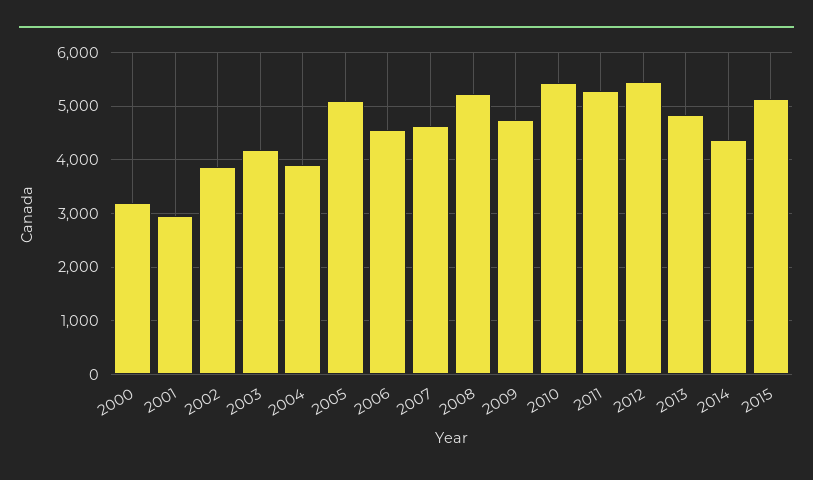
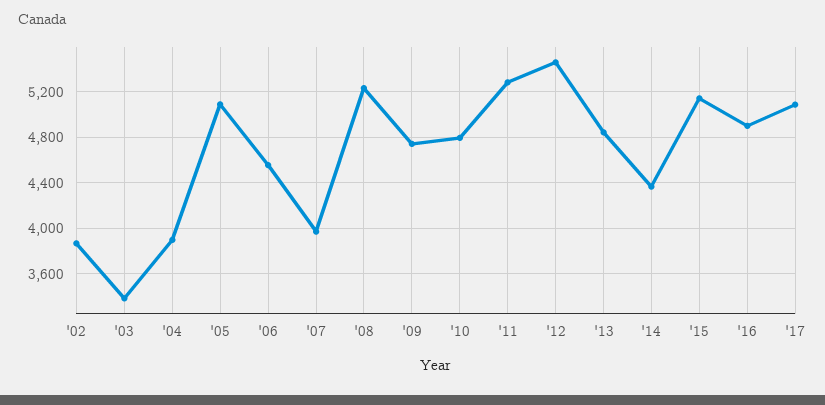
2000: 3200 -> none
2001: 3000 -> none
2003: 4200 -> 3400
2007: 4600 -> 4000
2010: 5400 -> 4800
'16: none -> 4900
'17: none -> 5100

